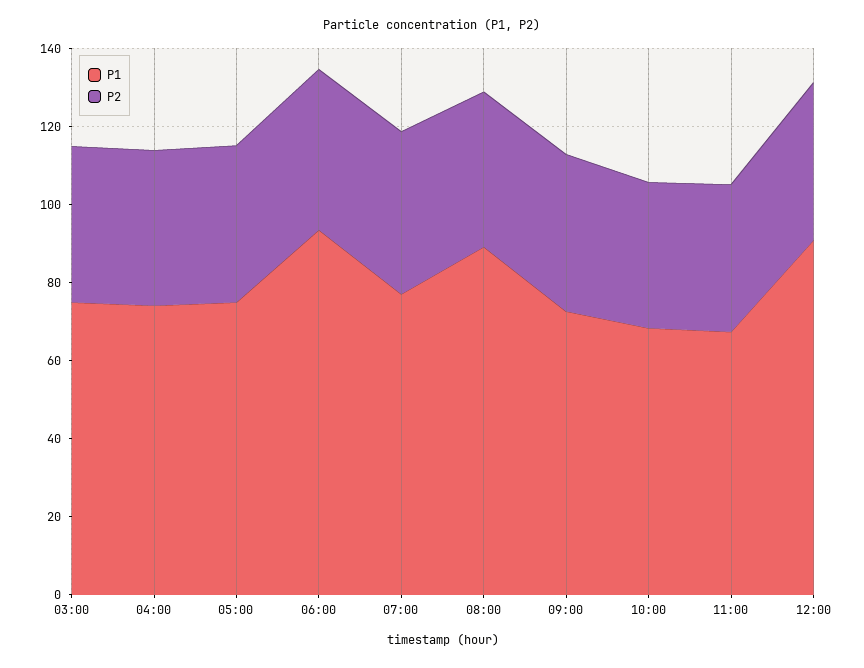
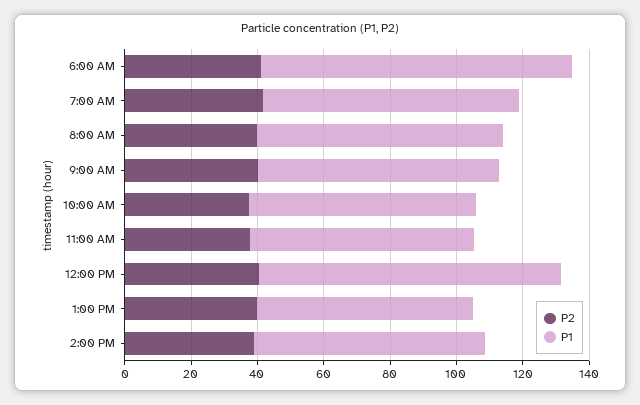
P1, 03:00: 75 -> none
P2, 03:00: 40 -> none
P1, 04:00: 75 -> none
P2, 04:00: 40 -> none
P1, 05:00: 75 -> none
P2, 05:00: 40 -> none
P1, 08:00: 90 -> 75
P2, 1:00 PM: none -> 40
P1, 1:00 PM: none -> 65
P2, 2:00 PM: none -> 40
P1, 2:00 PM: none -> 70

